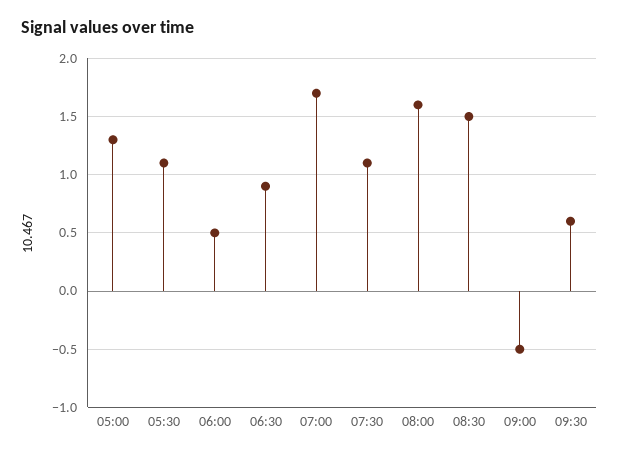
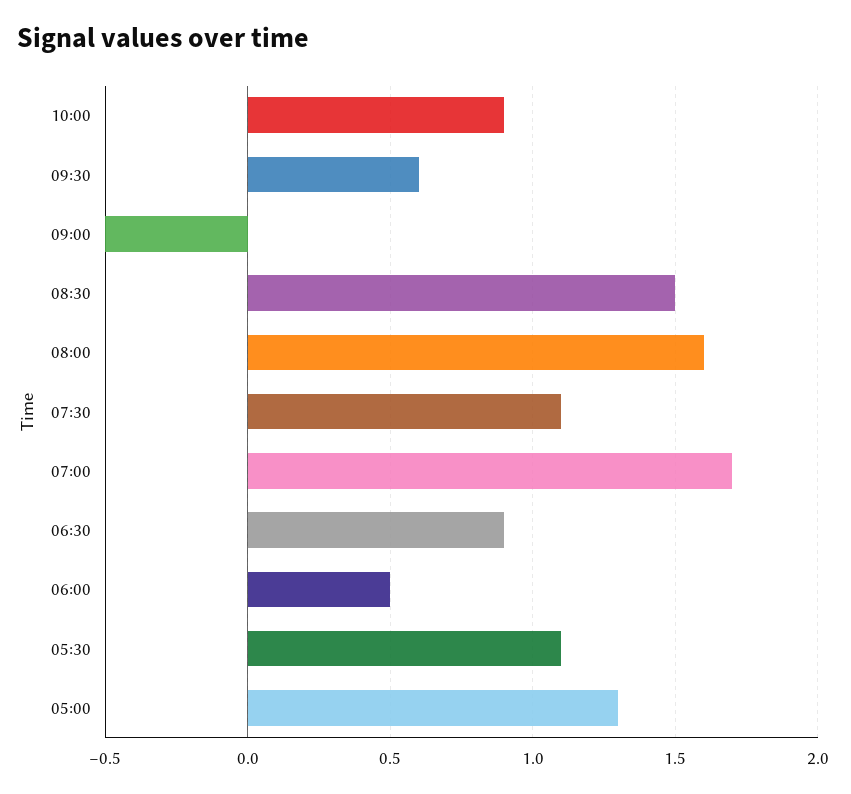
10:00: none -> 0.9

